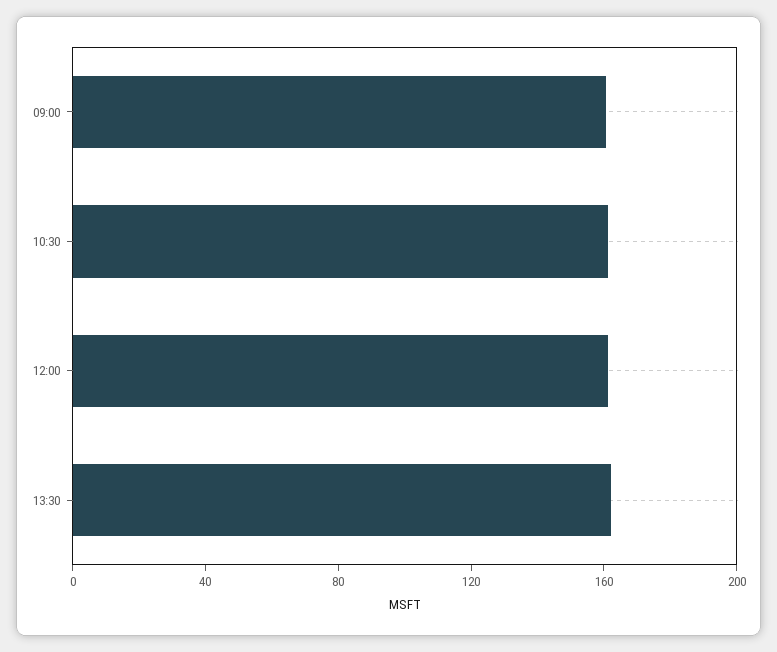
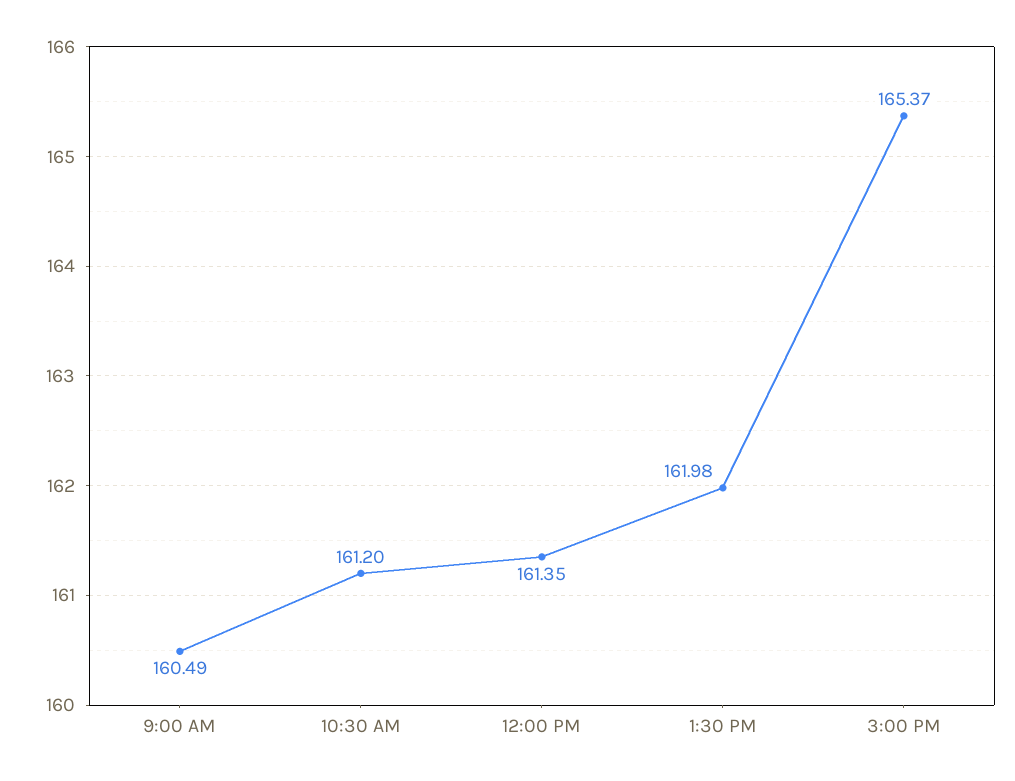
3:00 PM: none -> 165.37

